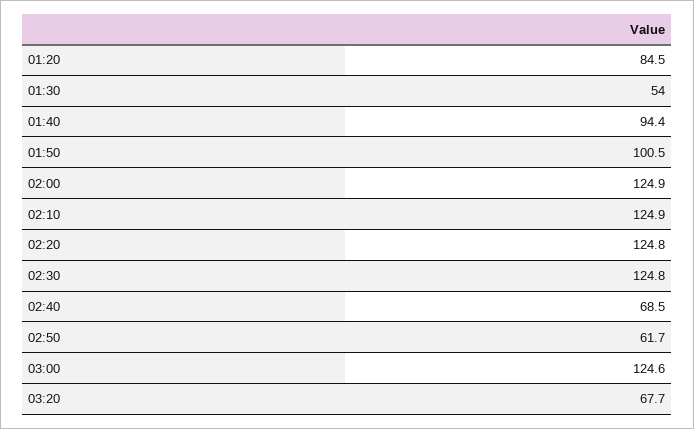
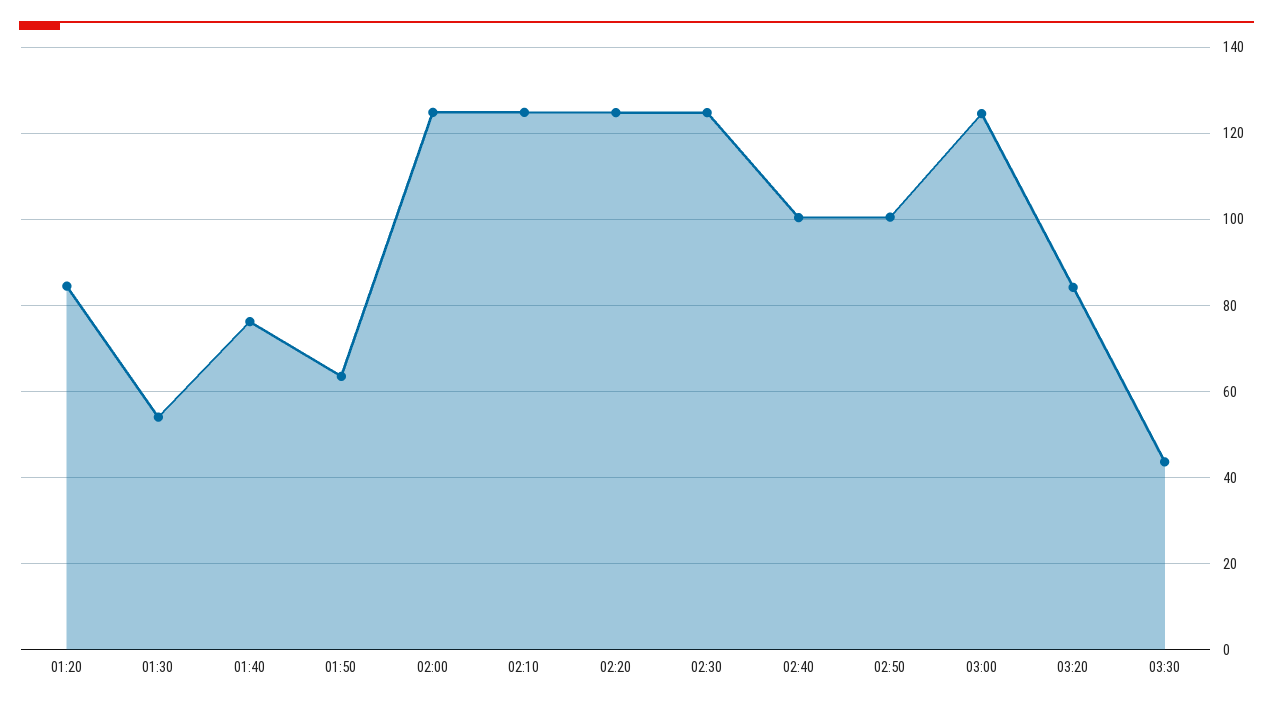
01:40: 94.4 -> 76
01:50: 100.5 -> 64
02:40: 68.5 -> 100
02:50: 61.7 -> 100
03:20: 67.7 -> 84
03:30: none -> 44

